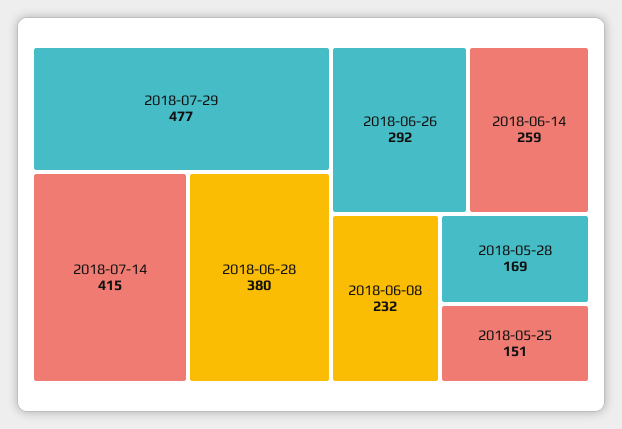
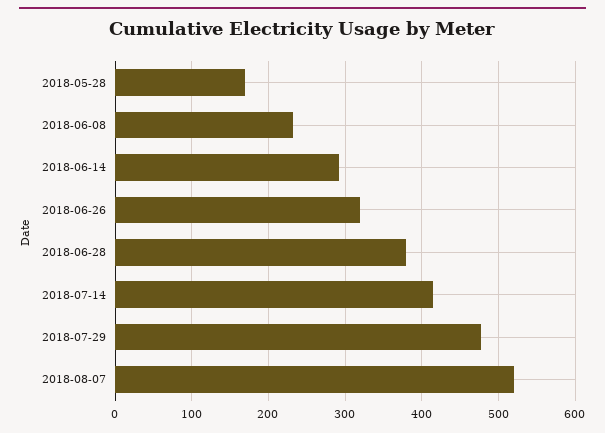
2018-06-26: 292 -> 320
2018-06-14: 259 -> 290
2018-05-25: 151 -> none
2018-08-07: none -> 520

